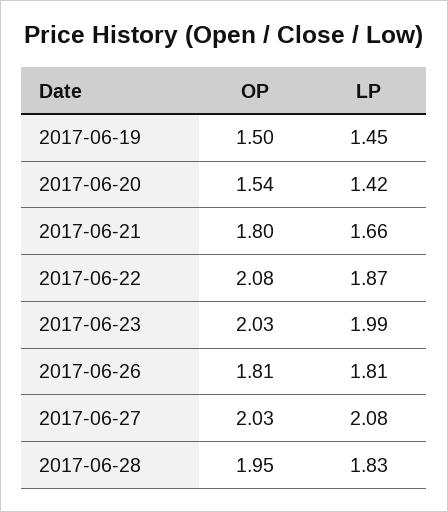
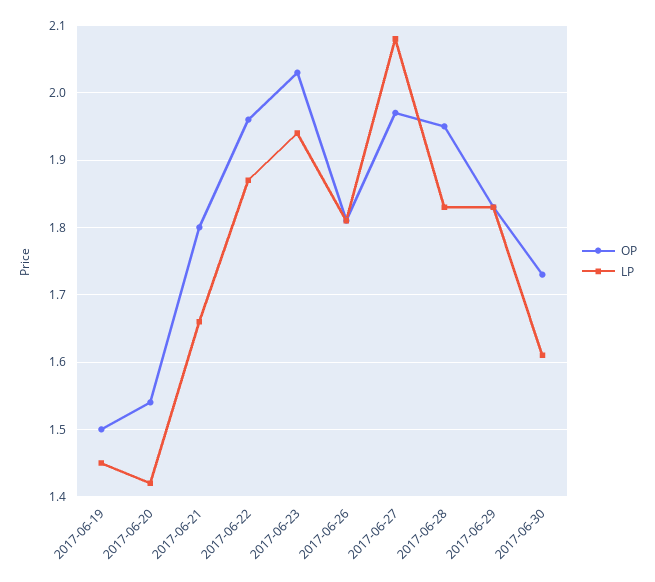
OP, 2017-06-22: 2.08 -> 1.96
LP, 2017-06-23: 1.99 -> 1.94
OP, 2017-06-27: 2.03 -> 1.97
OP, 2017-06-29: none -> 1.83
LP, 2017-06-29: none -> 1.83
OP, 2017-06-30: none -> 1.73
LP, 2017-06-30: none -> 1.61

